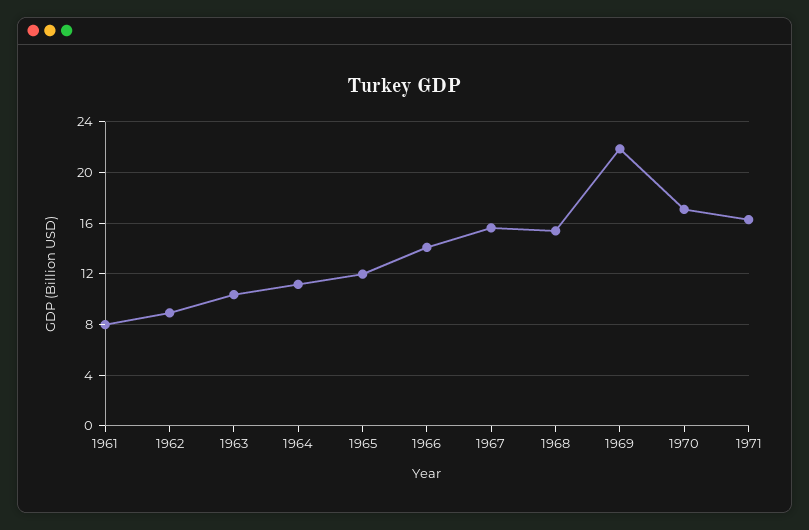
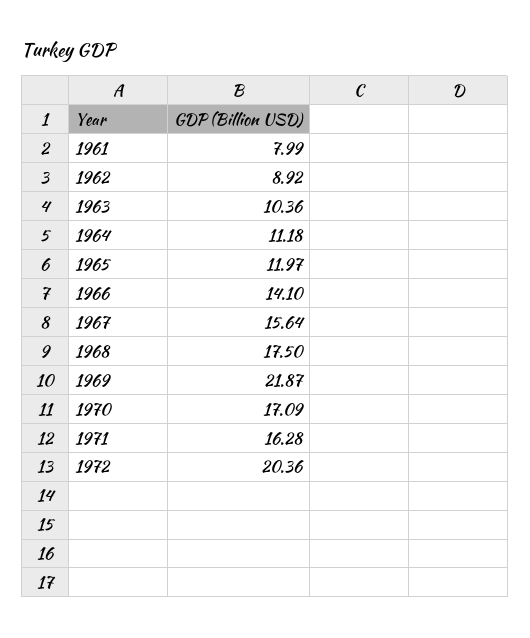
1968: 15.5 -> 17.5
1972: none -> 20.36

